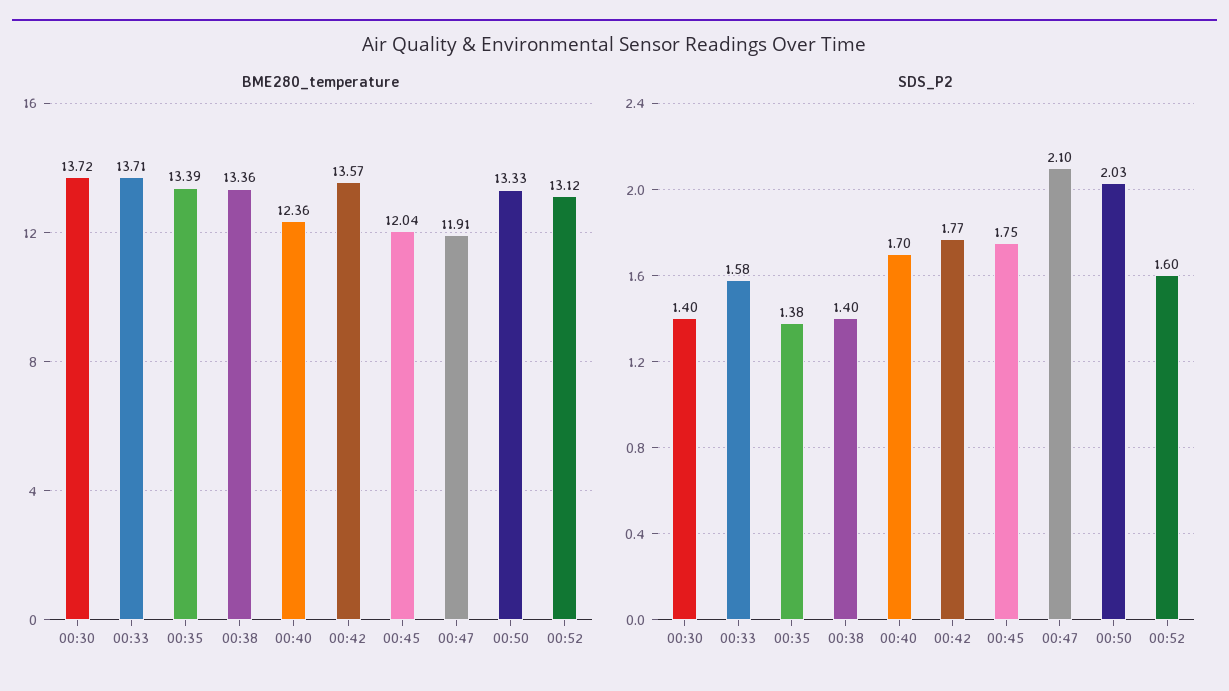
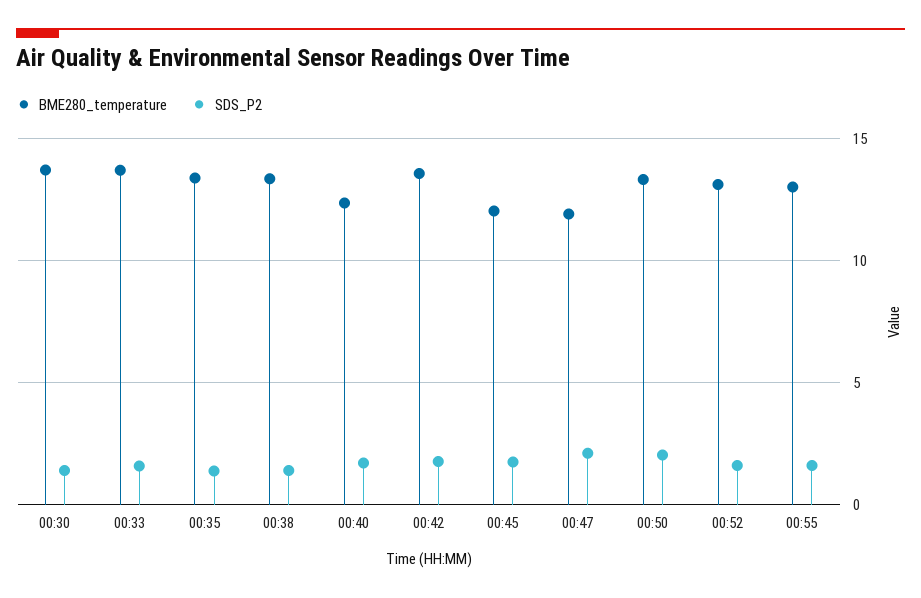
BME280_temperature, 00:55: none -> 13
SDS_P2, 00:55: none -> 1.5

